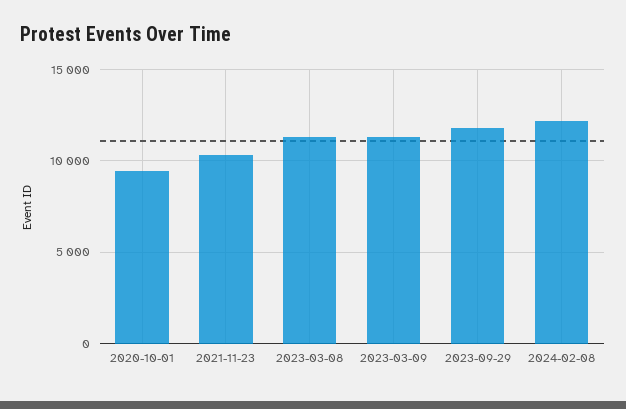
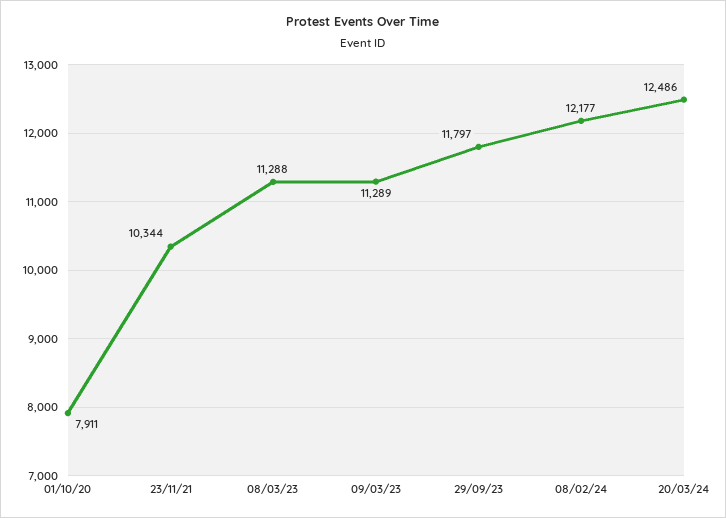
2020-10-01: 9500 -> 7911
20/03/24: none -> 12486

